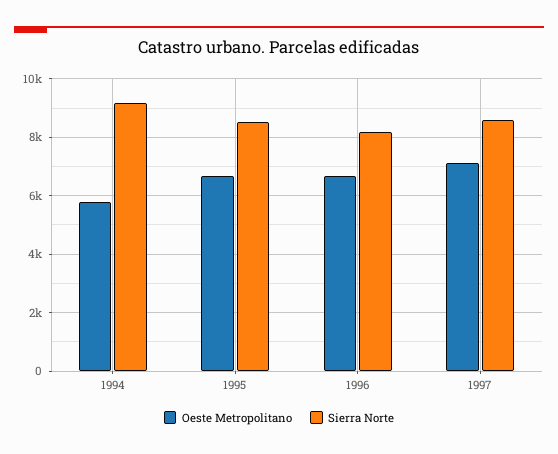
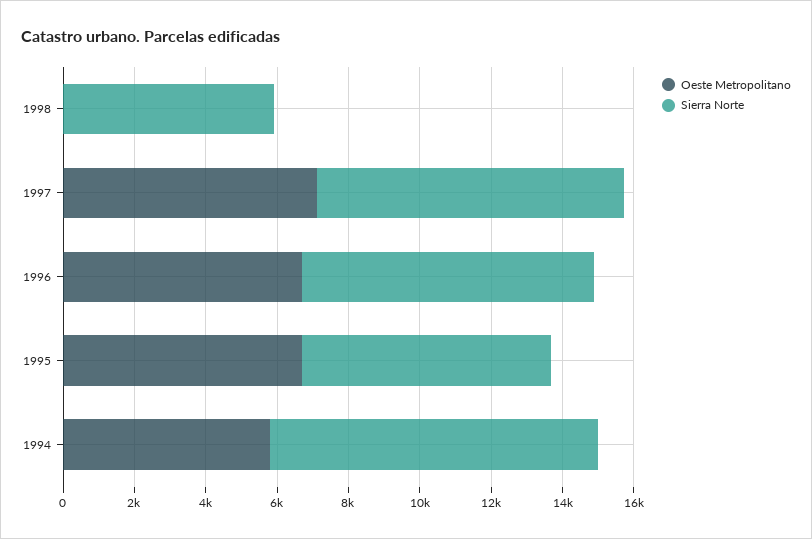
Sierra Norte, 1995: 8500 -> 7000
Oeste Metropolitano, 1998: none -> 0
Sierra Norte, 1998: none -> 6000

